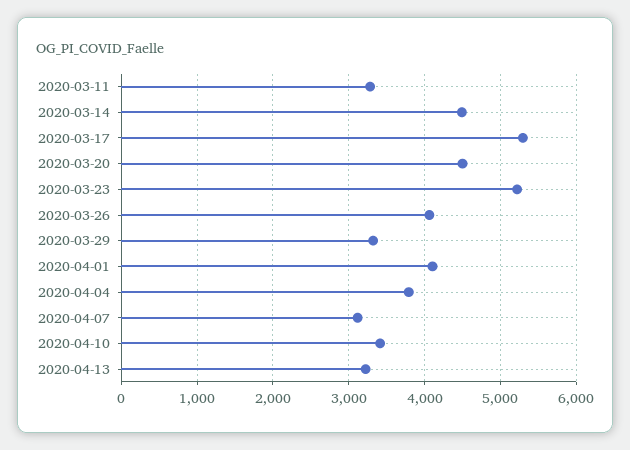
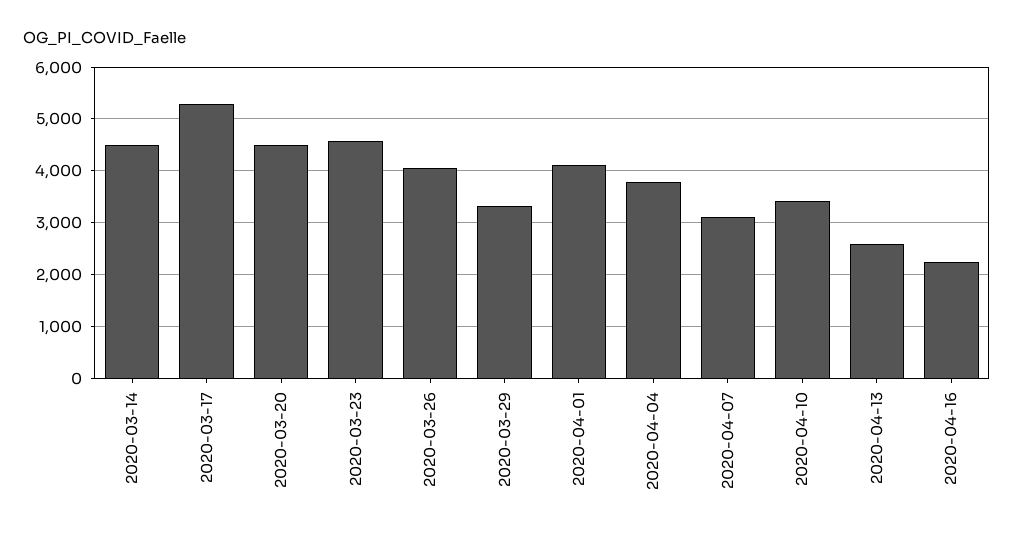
2020-03-11: 3300 -> none
2020-03-23: 5200 -> 4600
2020-04-13: 3200 -> 2600
2020-04-16: none -> 2200

